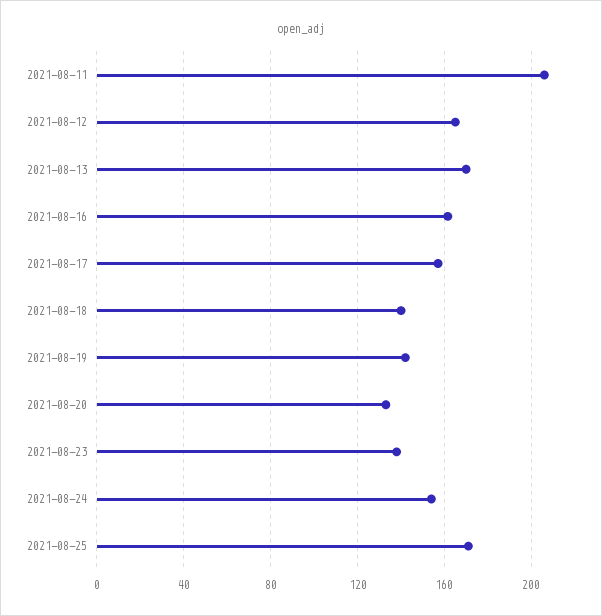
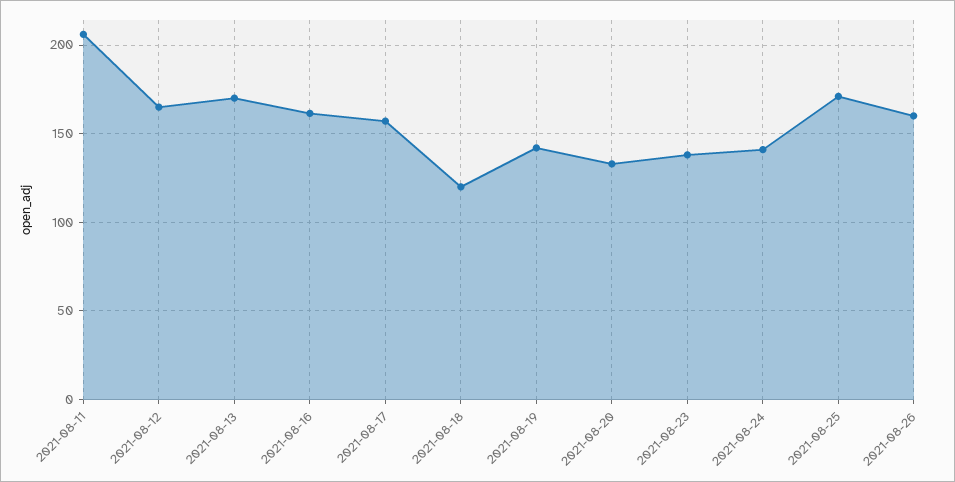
2021-08-18: 140 -> 120
2021-08-24: 155 -> 140
2021-08-26: none -> 160

